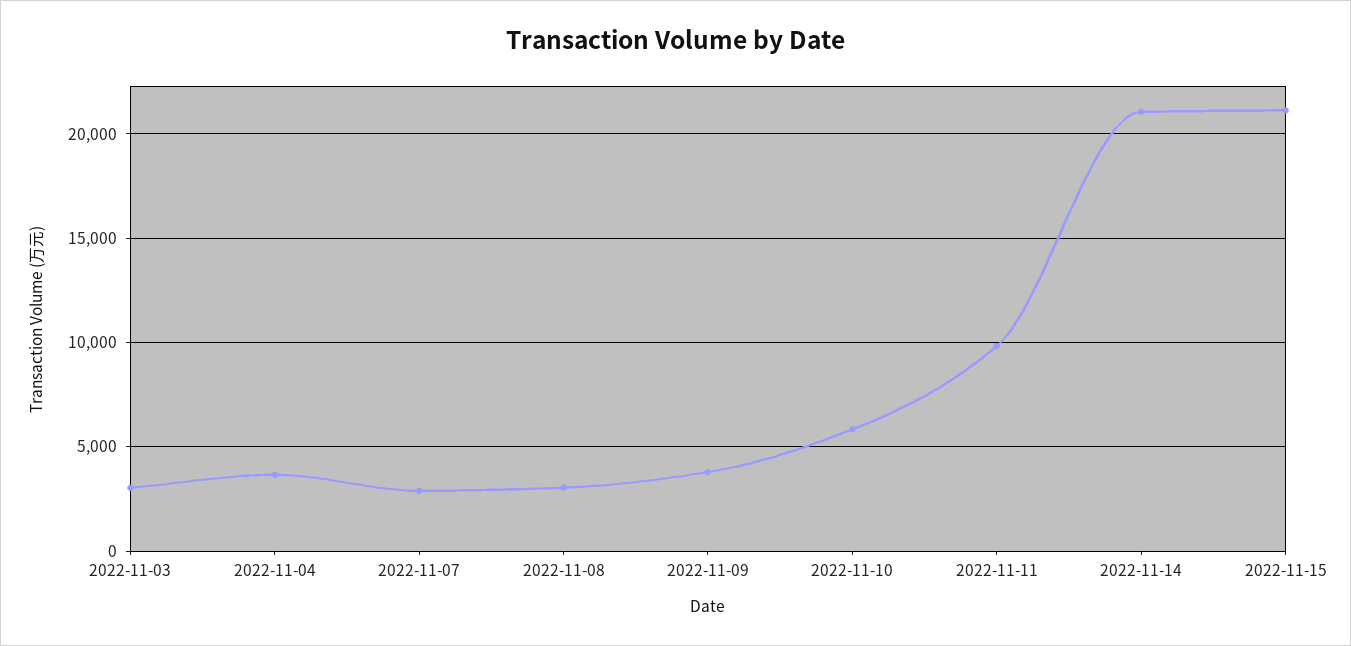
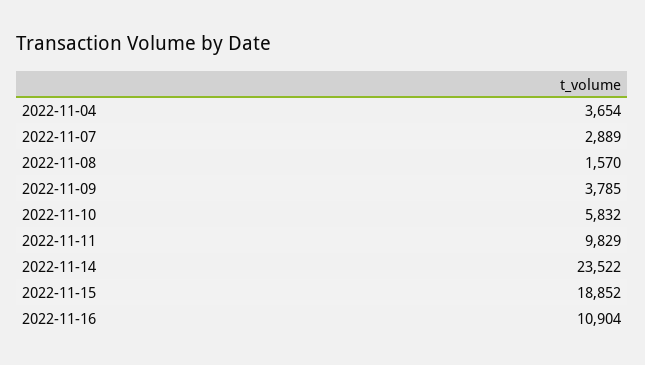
2022-11-03: 3000 -> none
2022-11-08: 3000 -> 1570
2022-11-14: 21000 -> 23522
2022-11-15: 21000 -> 18852
2022-11-16: none -> 10904

